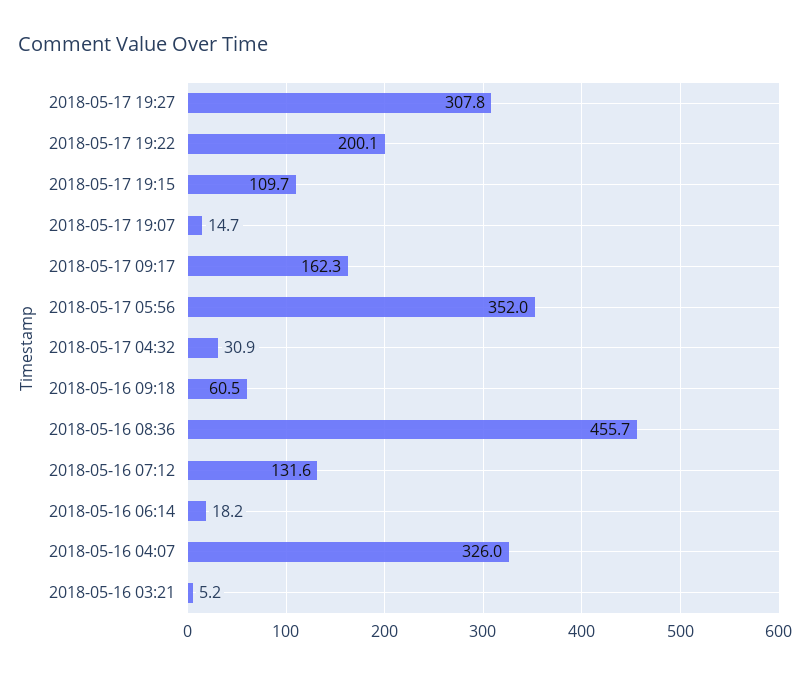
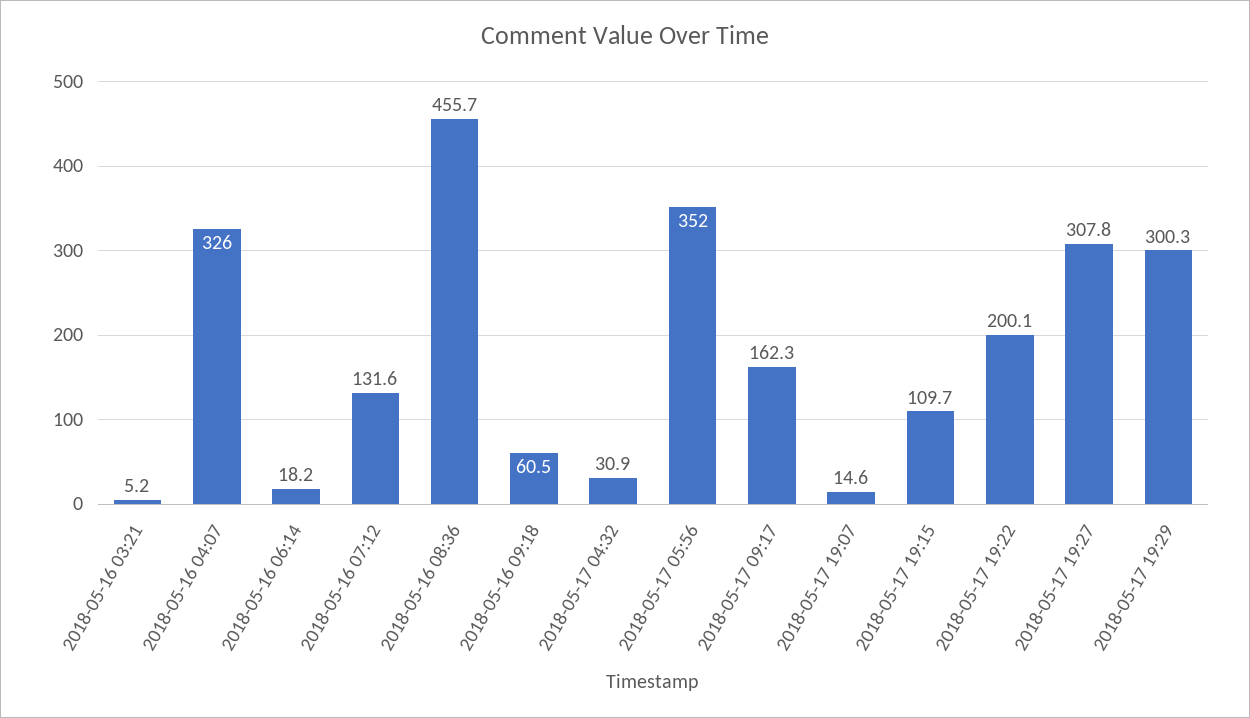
2018-05-17 19:07: 14.7 -> 14.6
2018-05-17 19:29: none -> 300.3

